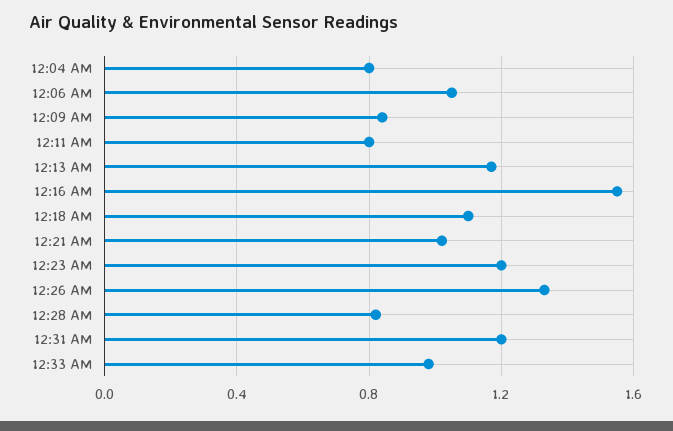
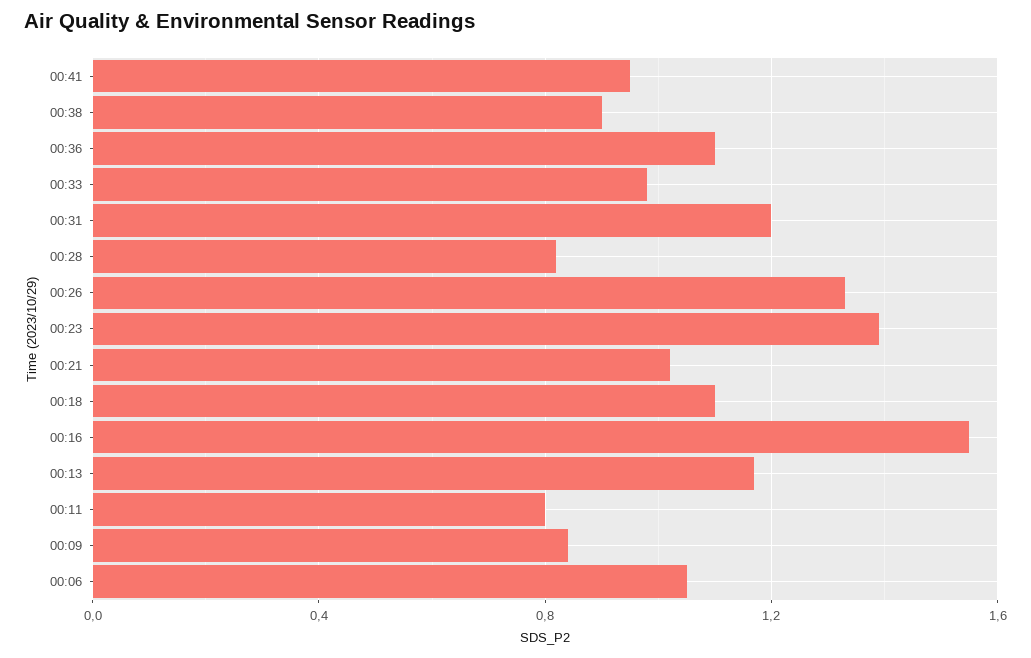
12:04 AM: 0.8 -> none
12:23 AM: 1.2 -> 1.4
00:41: none -> 0.95
00:38: none -> 0.9
00:36: none -> 1.1

